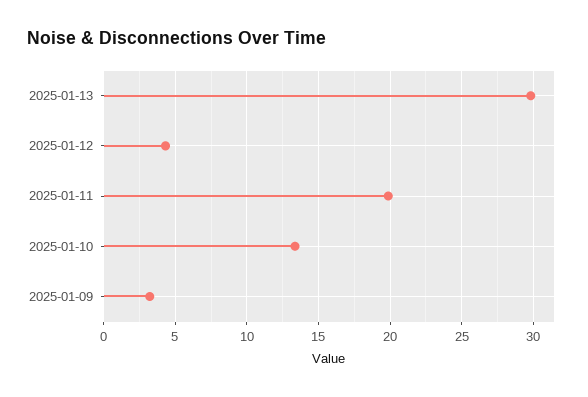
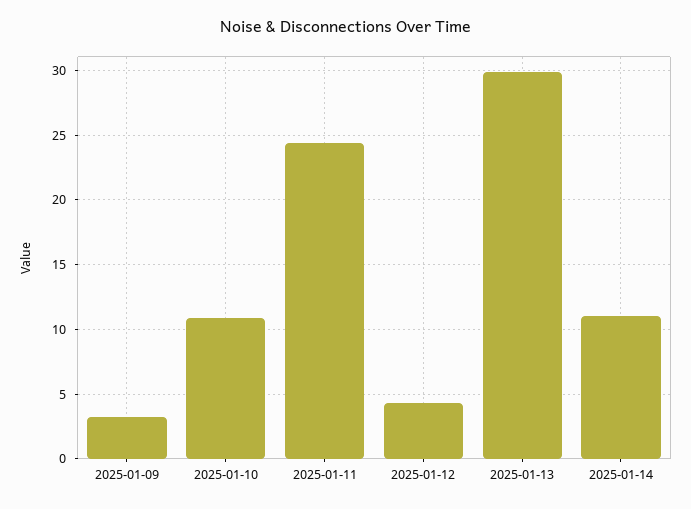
2025-01-11: 20 -> 24.5
2025-01-10: 13.5 -> 11
2025-01-14: none -> 11

